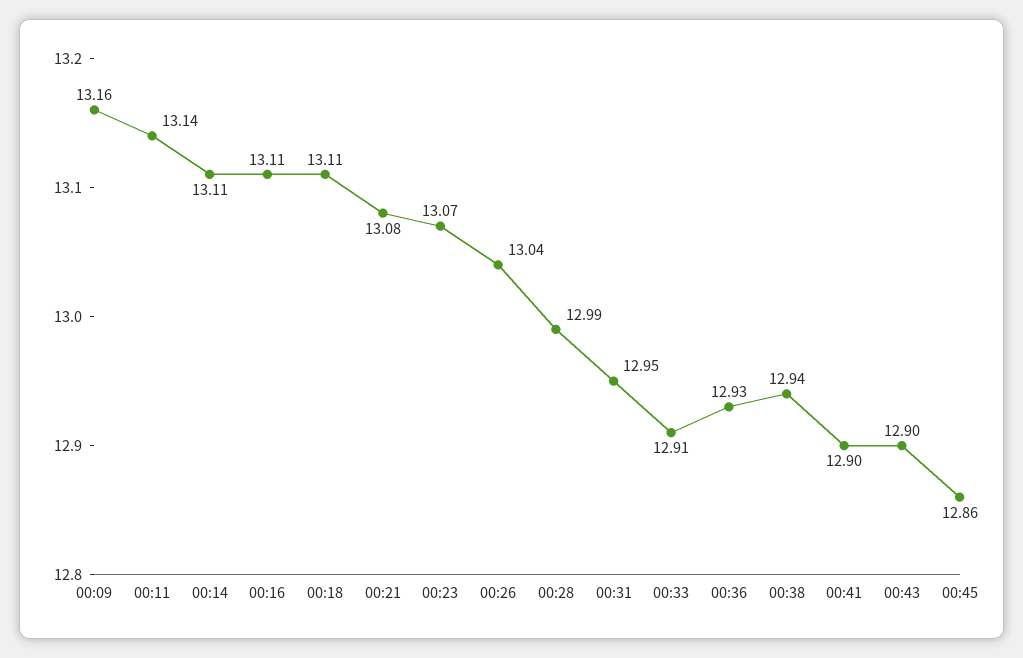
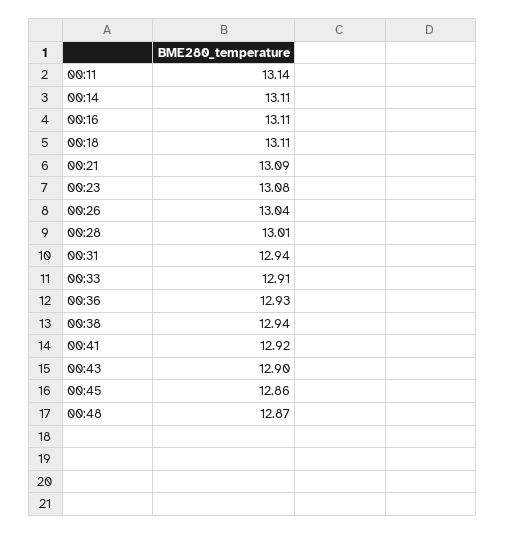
00:09: 13.16 -> none
00:21: 13.08 -> 13.09
00:23: 13.07 -> 13.08
00:28: 12.99 -> 13.01
00:31: 12.95 -> 12.94
00:41: 12.9 -> 12.92
00:48: none -> 12.87

